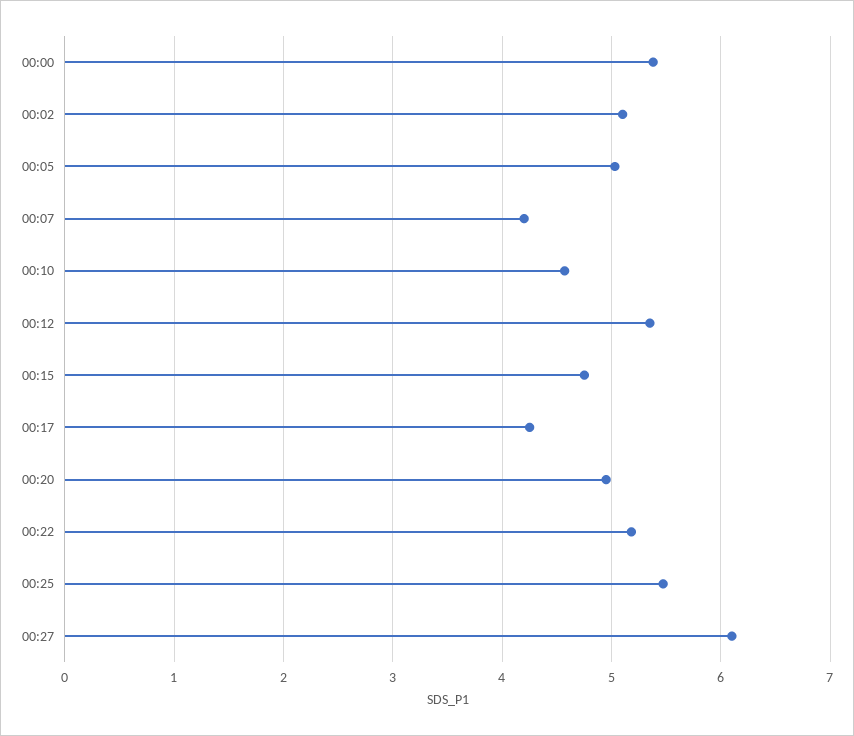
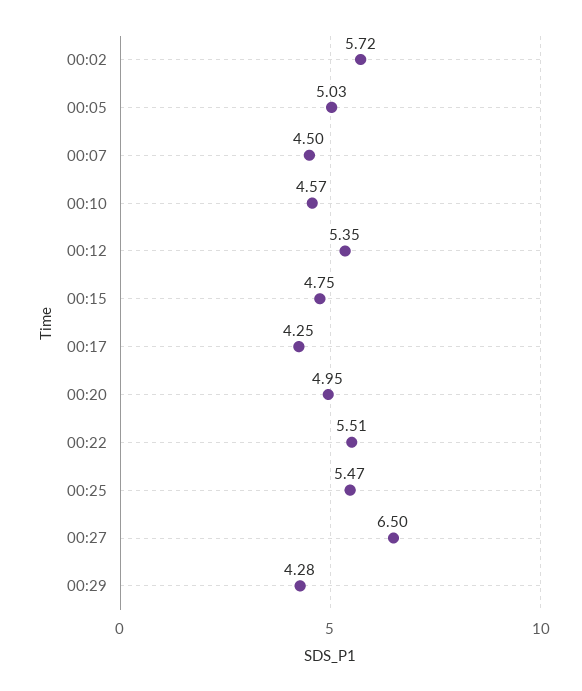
00:00: 5.4 -> none
00:02: 5.1 -> 5.72
00:07: 4.2 -> 4.5
00:22: 5.2 -> 5.51
00:27: 6.1 -> 6.5
00:29: none -> 4.28

